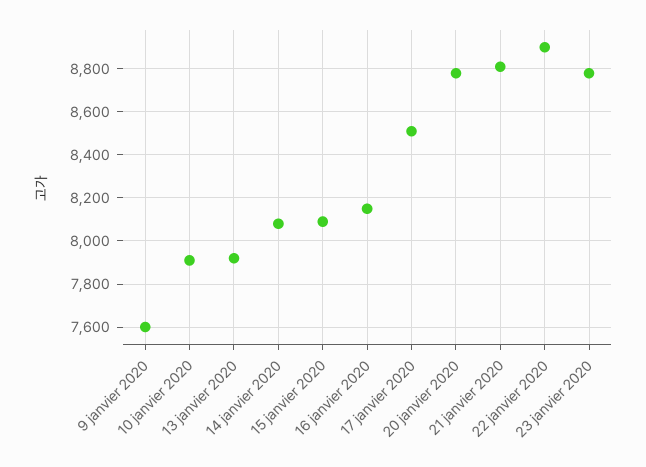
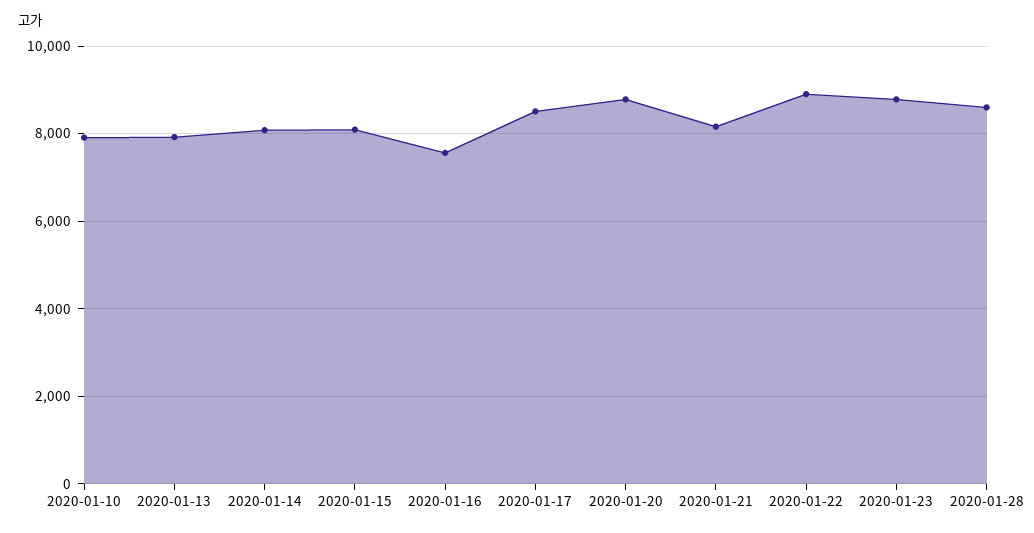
9 janvier 2020: 7600 -> none
16 janvier 2020: 8150 -> 7600
21 janvier 2020: 8800 -> 8200
2020-01-28: none -> 8600

